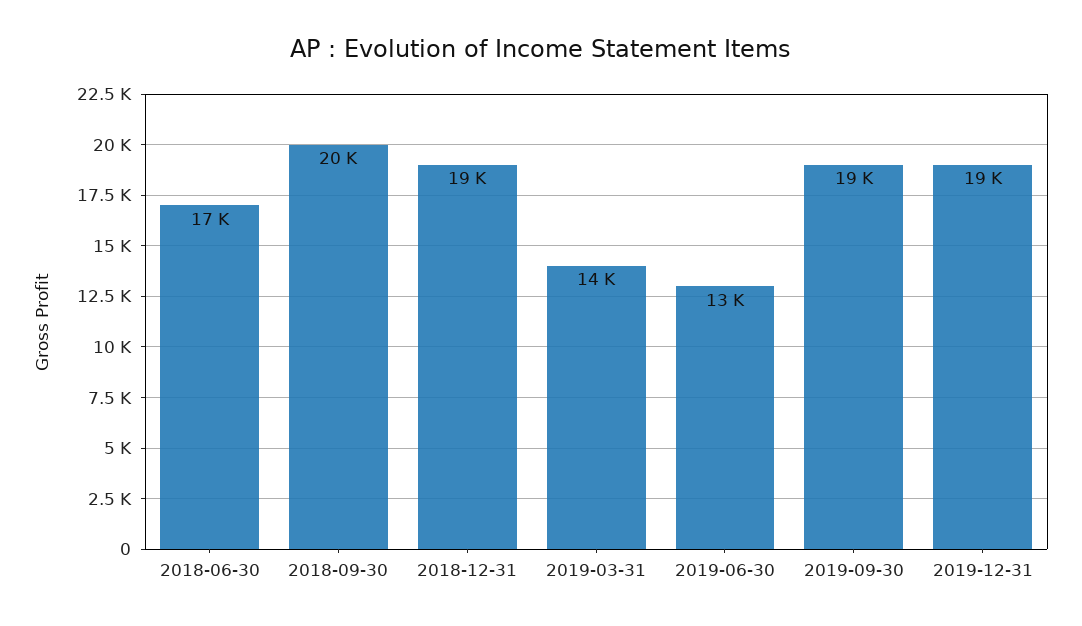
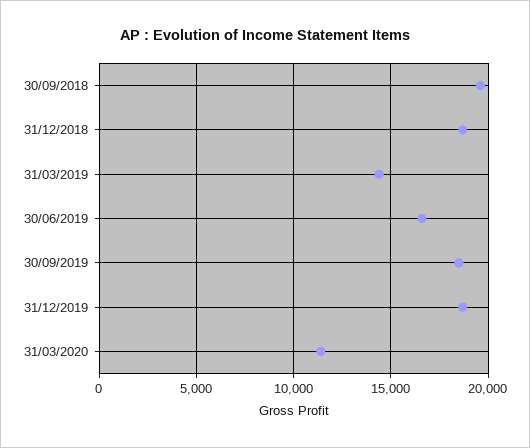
2018-06-30: 17000 -> none
2019-06-30: 13000 -> 16500
31/03/2020: none -> 11500

